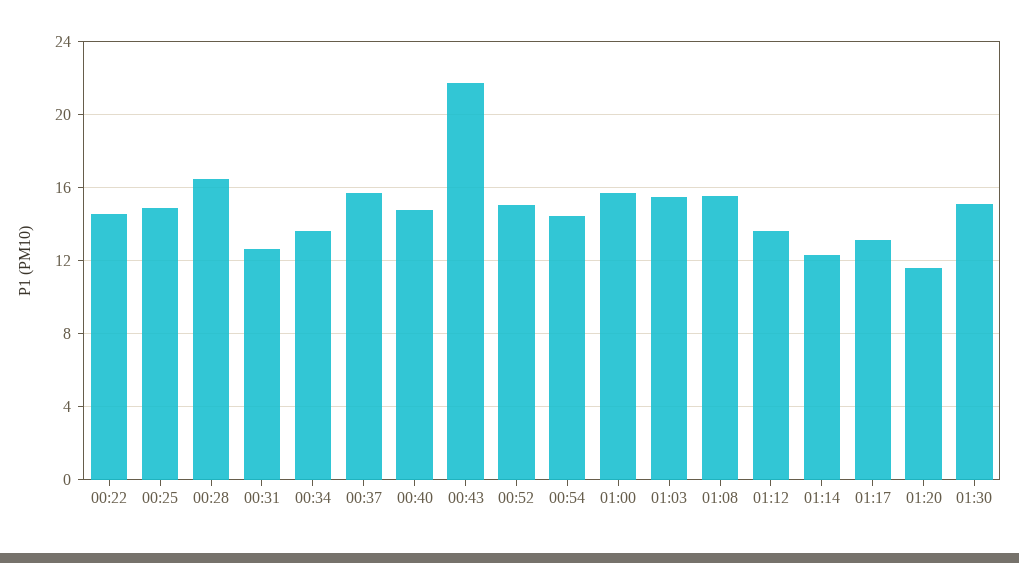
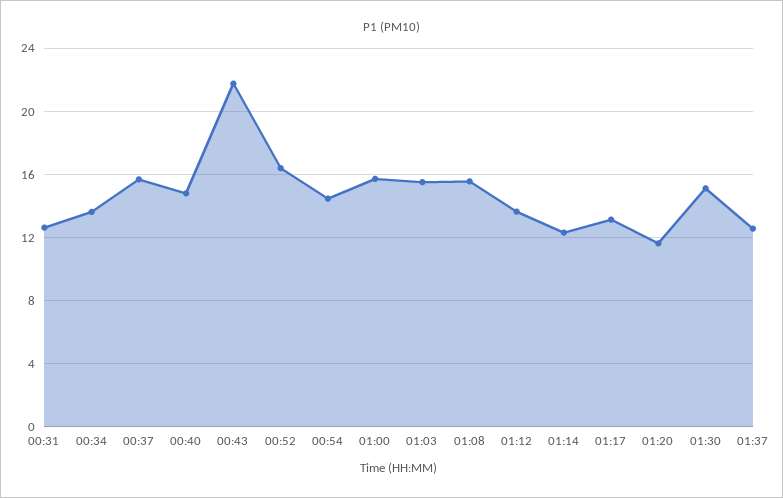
00:22: 14.5 -> none
00:25: 15 -> none
00:28: 16.5 -> none
00:52: 15 -> 16.5
01:37: none -> 12.5

